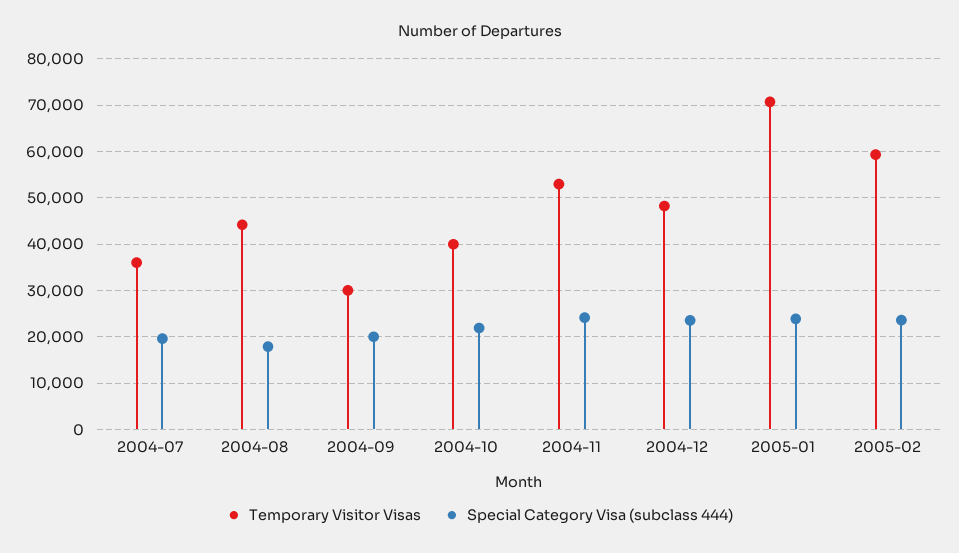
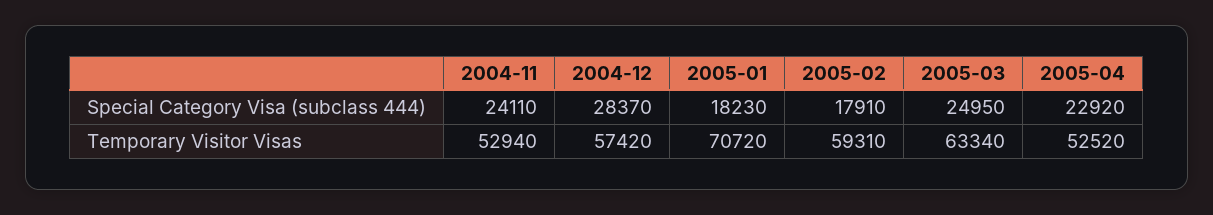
Temporary Visitor Visas, 2004-07: 36000 -> none
Special Category Visa (subclass 444), 2004-07: 20000 -> none
Temporary Visitor Visas, 2004-08: 44000 -> none
Special Category Visa (subclass 444), 2004-08: 18000 -> none
Temporary Visitor Visas, 2004-09: 30000 -> none
Special Category Visa (subclass 444), 2004-09: 20000 -> none
Temporary Visitor Visas, 2004-10: 40000 -> none
Special Category Visa (subclass 444), 2004-10: 22000 -> none
Temporary Visitor Visas, 2004-12: 48000 -> 57420
Special Category Visa (subclass 444), 2004-12: 24000 -> 28370
Special Category Visa (subclass 444), 2005-01: 24000 -> 18230
Special Category Visa (subclass 444), 2005-02: 24000 -> 17910
Special Category Visa (subclass 444), 2005-03: none -> 24950
Special Category Visa (subclass 444), 2005-04: none -> 22920
Temporary Visitor Visas, 2005-03: none -> 63340
Temporary Visitor Visas, 2005-04: none -> 52520

